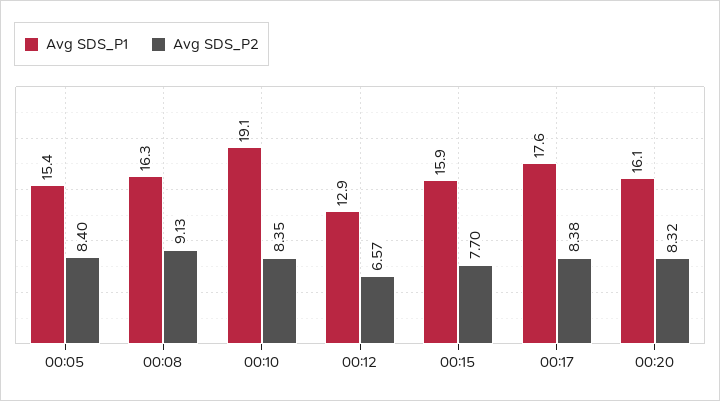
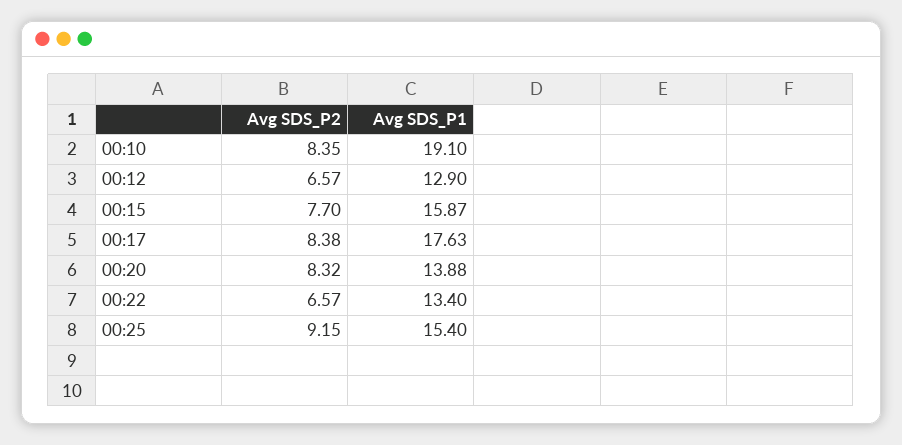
Avg SDS_P1, 00:05: 15.4 -> none
Avg SDS_P2, 00:05: 8.4 -> none
Avg SDS_P1, 00:08: 16.3 -> none
Avg SDS_P2, 00:08: 9.13 -> none
Avg SDS_P1, 00:20: 16.1 -> 13.88
Avg SDS_P2, 00:22: none -> 6.57
Avg SDS_P1, 00:22: none -> 13.4
Avg SDS_P2, 00:25: none -> 9.15
Avg SDS_P1, 00:25: none -> 15.4

